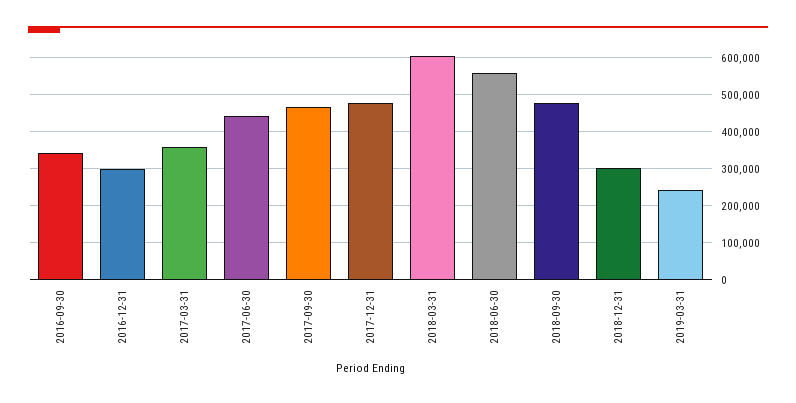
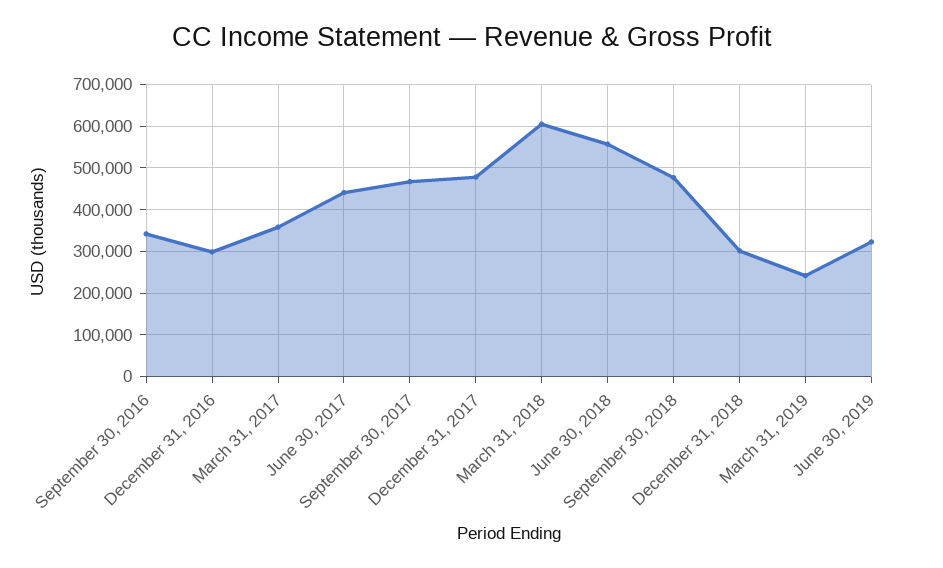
June 30, 2019: none -> 320000

